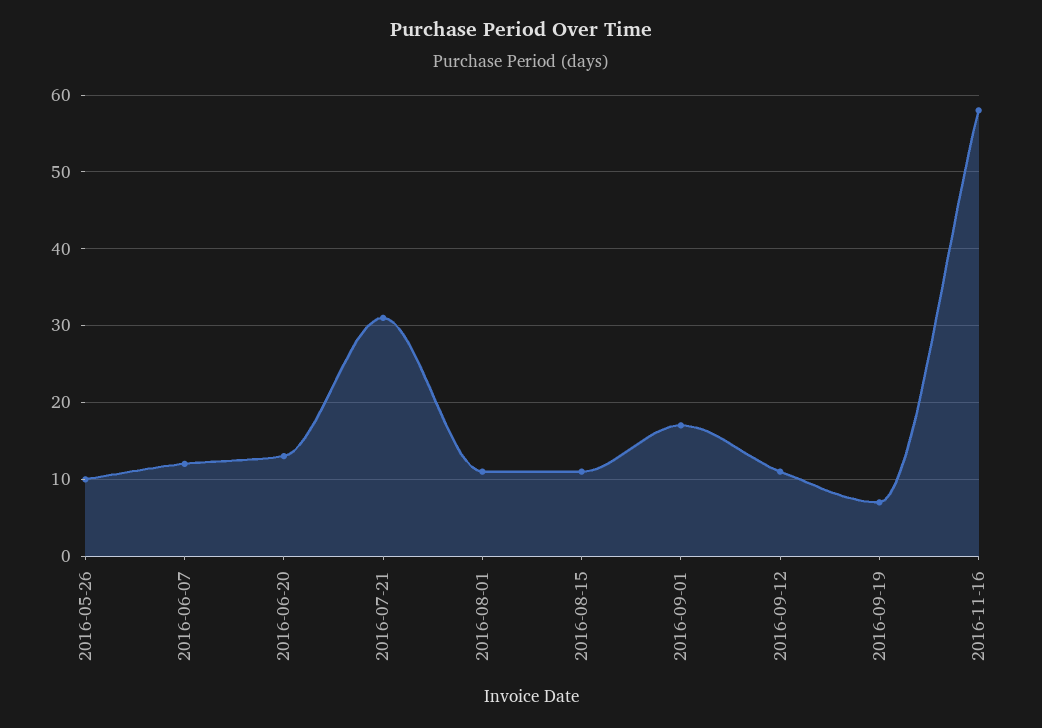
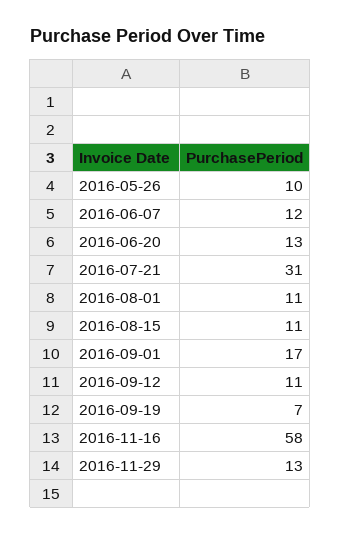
2016-11-29: none -> 13

